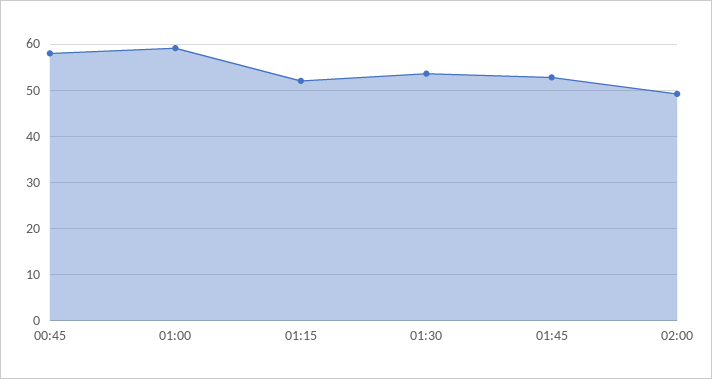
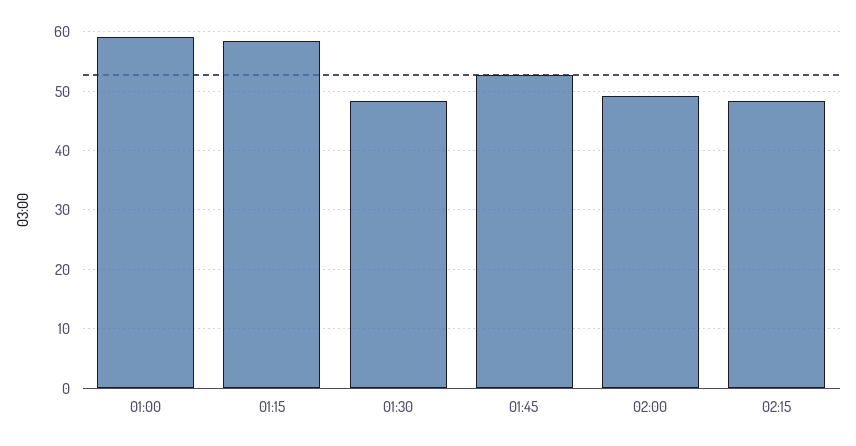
00:45: 58 -> none
01:15: 52 -> 58
01:30: 54 -> 48
02:15: none -> 48

